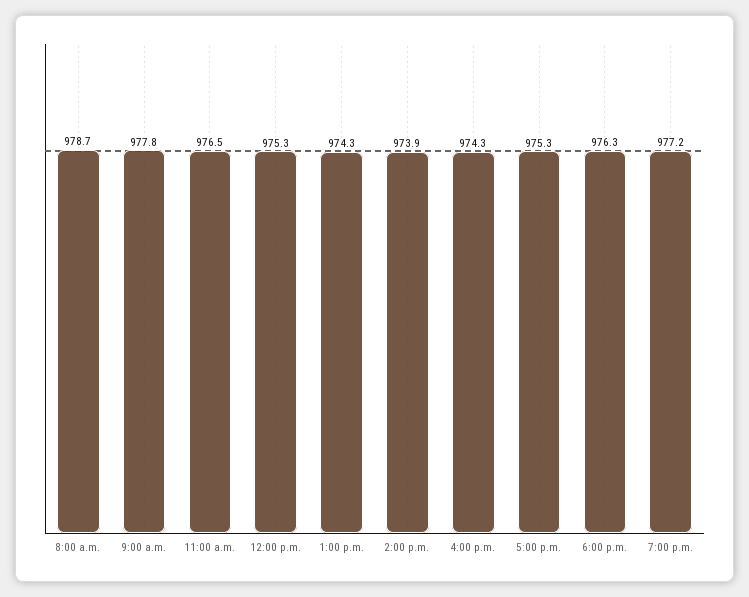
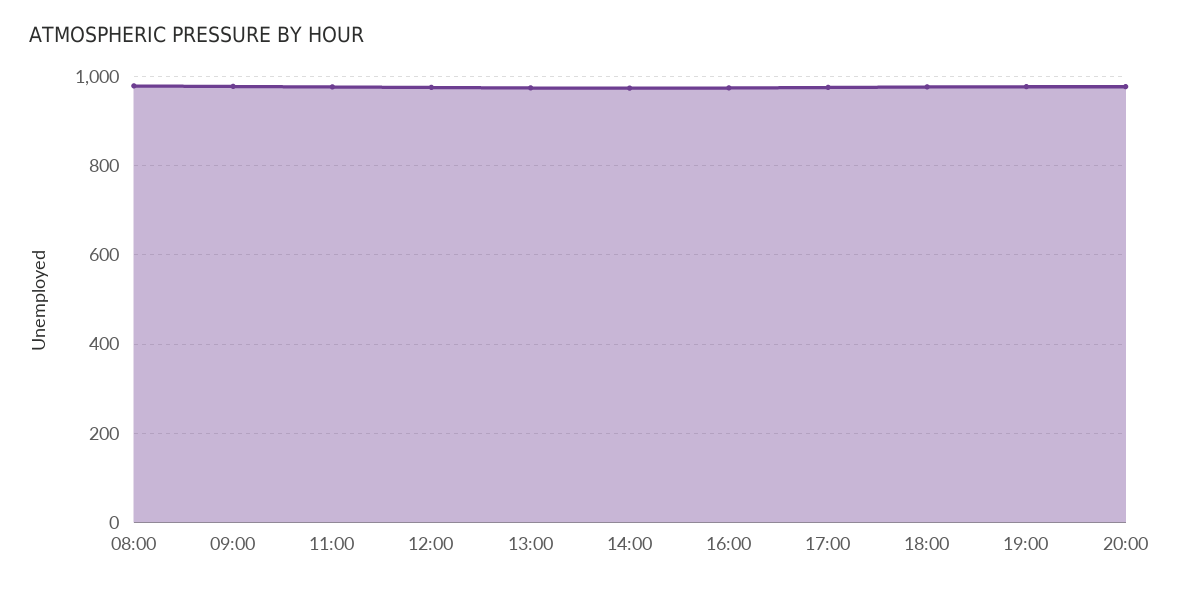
20:00: none -> 980

